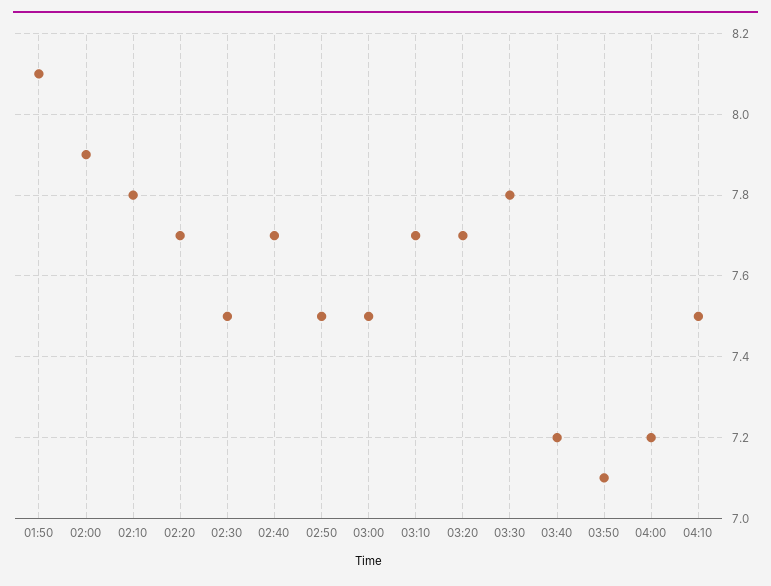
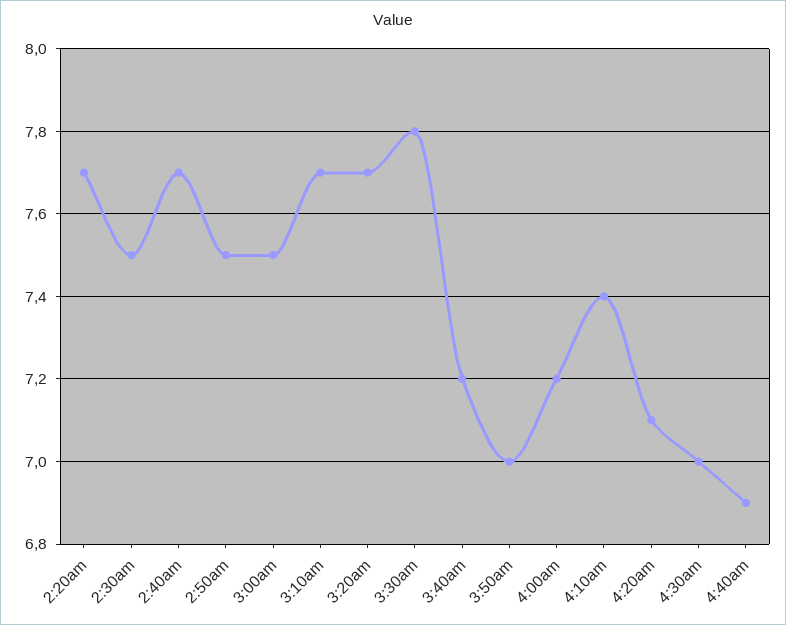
01:50: 8.1 -> none
02:00: 7.9 -> none
02:10: 7.8 -> none
03:50: 7.1 -> 7
04:10: 7.5 -> 7.4
4:20am: none -> 7.1
4:30am: none -> 7
4:40am: none -> 6.9

